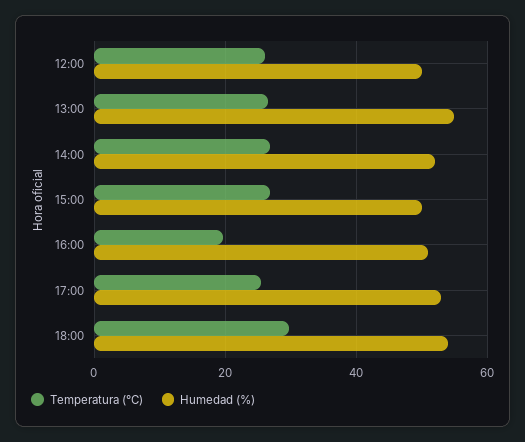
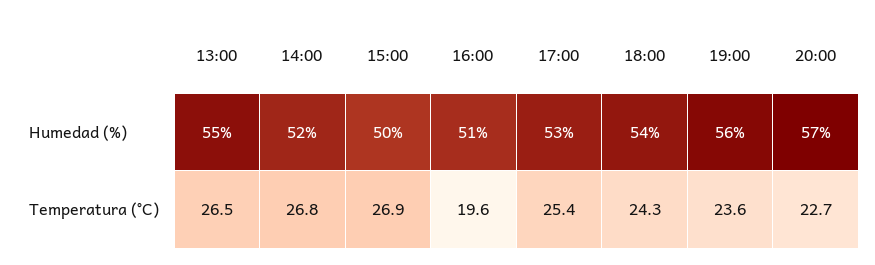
Temperatura (°C), 12:00: 26 -> none
Humedad (%), 12:00: 50 -> none
Temperatura (°C), 18:00: 30 -> 24.3
Humedad (%), 19:00: none -> 56
Humedad (%), 20:00: none -> 57
Temperatura (°C), 19:00: none -> 23.6
Temperatura (°C), 20:00: none -> 22.7

